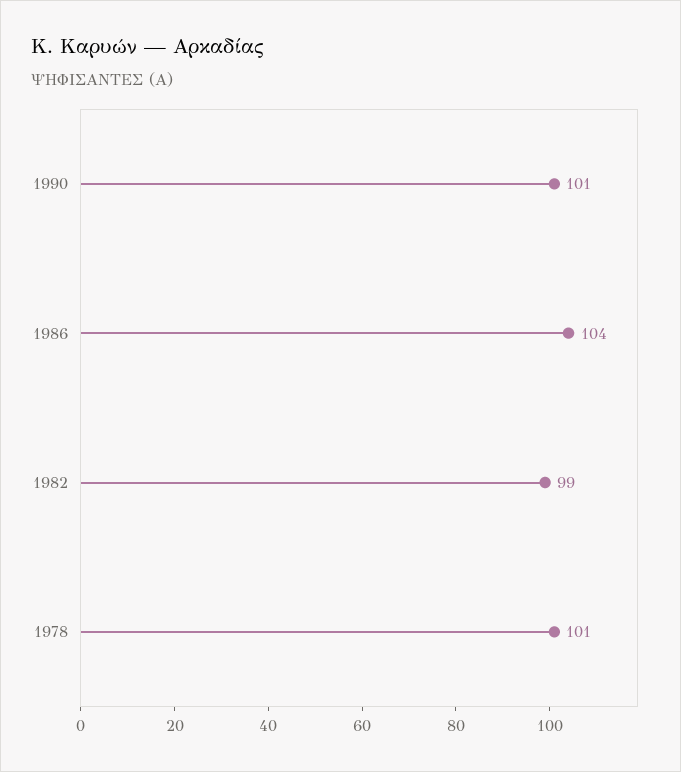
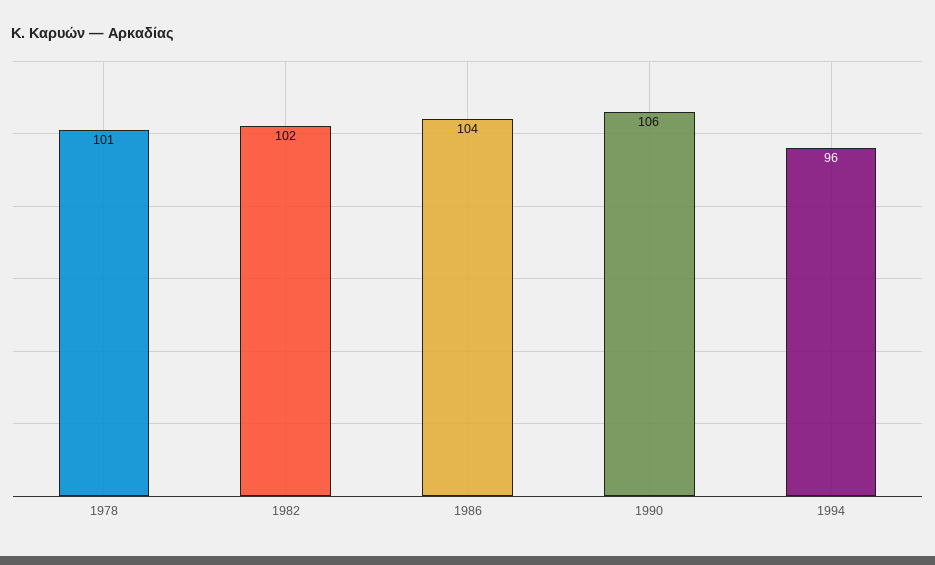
1990: 101 -> 106
1982: 99 -> 102
1994: none -> 96

